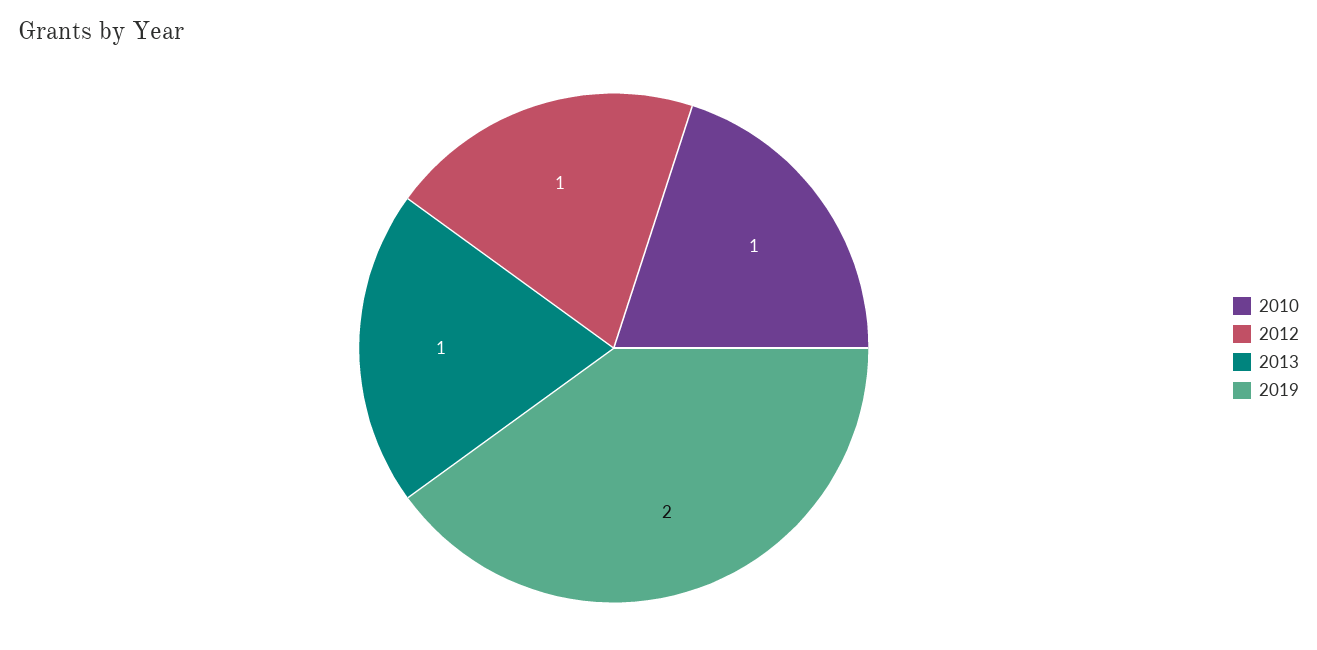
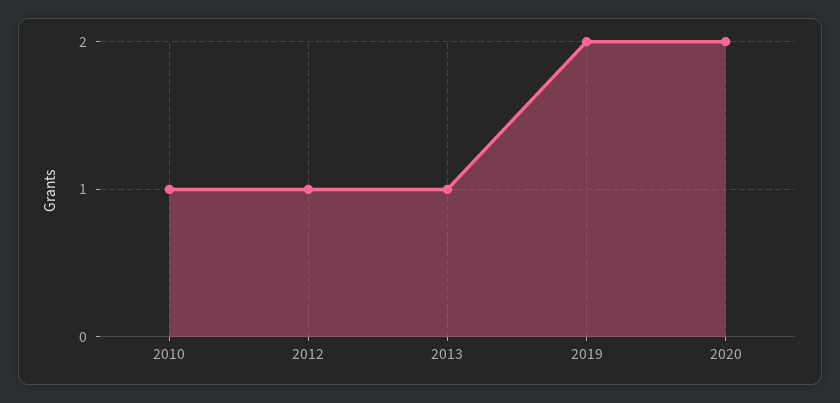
2020: none -> 2

